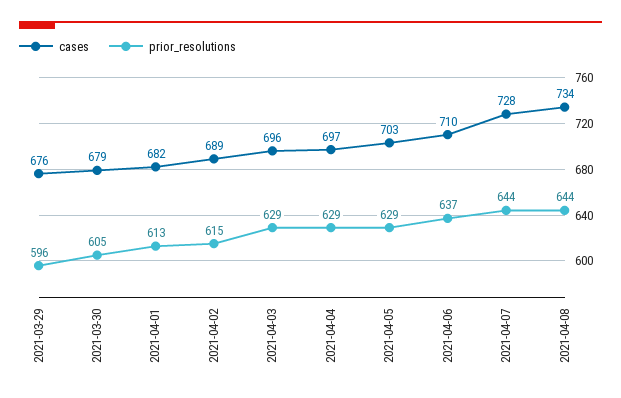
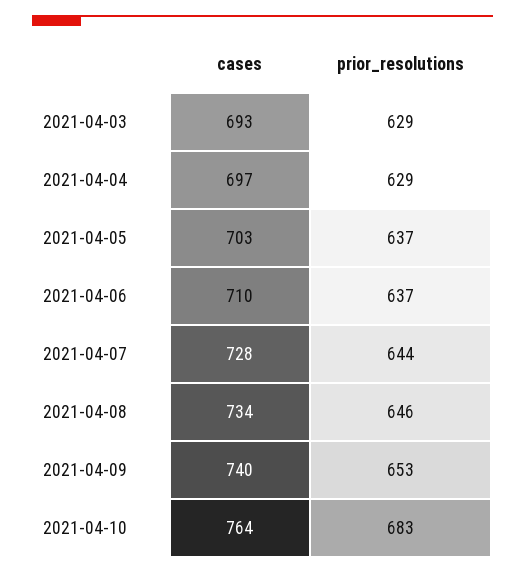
cases, 2021-03-29: 676 -> none
prior_resolutions, 2021-03-29: 596 -> none
cases, 2021-03-30: 679 -> none
prior_resolutions, 2021-03-30: 605 -> none
cases, 2021-04-01: 682 -> none
prior_resolutions, 2021-04-01: 613 -> none
cases, 2021-04-02: 689 -> none
prior_resolutions, 2021-04-02: 615 -> none
cases, 2021-04-03: 696 -> 693
prior_resolutions, 2021-04-05: 629 -> 637
prior_resolutions, 2021-04-08: 644 -> 646
cases, 2021-04-09: none -> 740
prior_resolutions, 2021-04-09: none -> 653
cases, 2021-04-10: none -> 764
prior_resolutions, 2021-04-10: none -> 683

